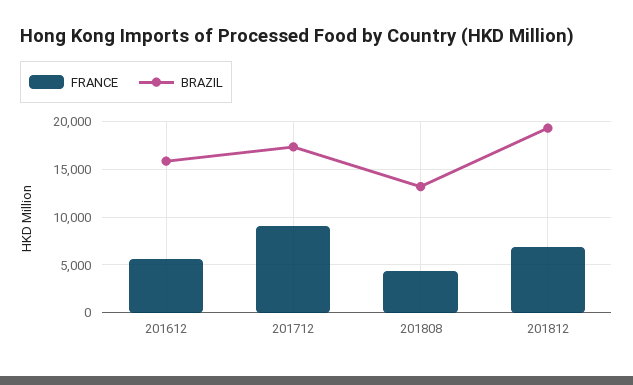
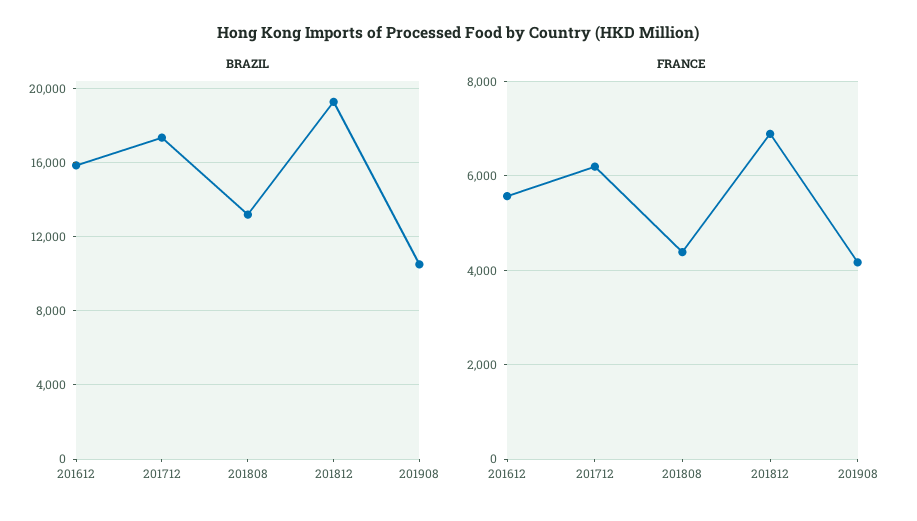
FRANCE, 201712: 9000 -> 6200
BRAZIL, 201908: none -> 10500
FRANCE, 201908: none -> 4200

